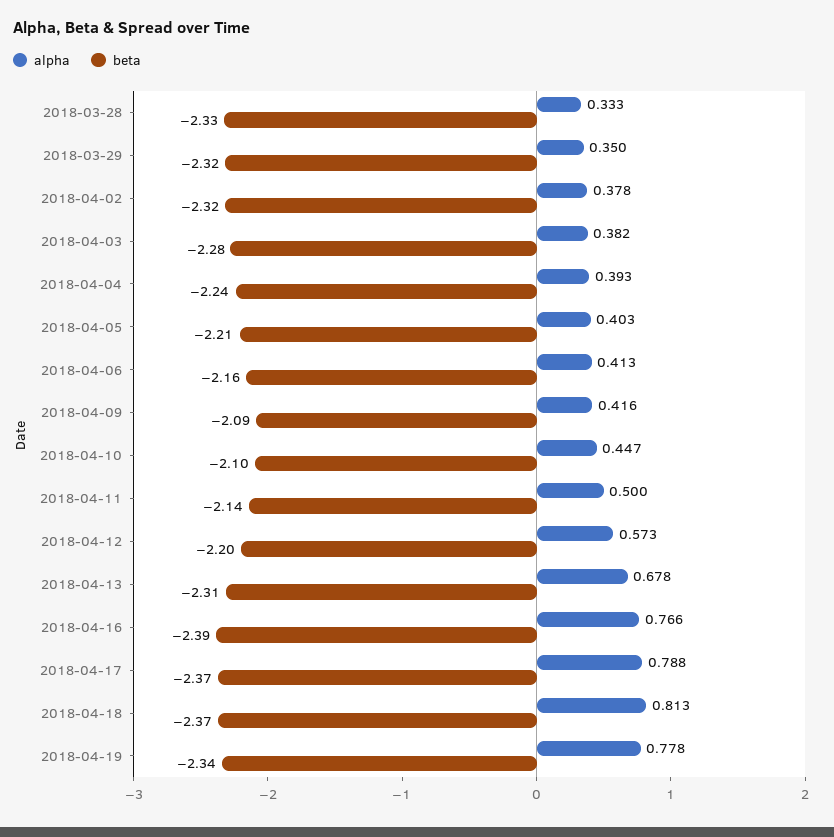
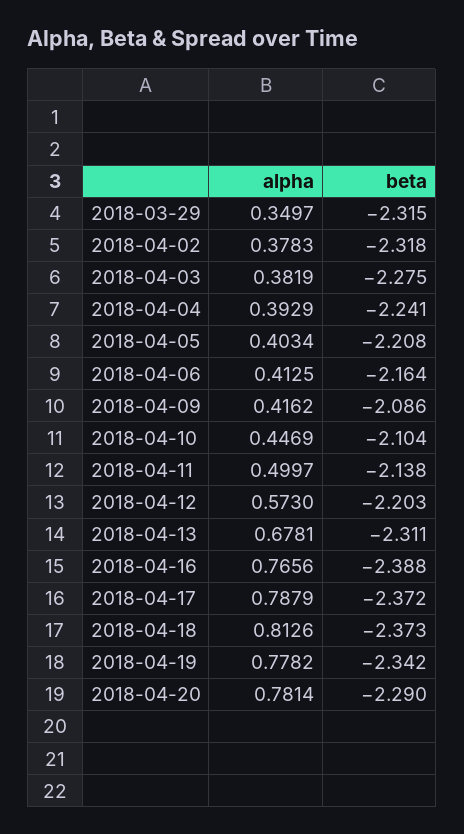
alpha, 2018-03-28: 0.333 -> none
beta, 2018-03-28: -2.33 -> none
alpha, 2018-04-20: none -> 0.7814
beta, 2018-04-20: none -> -2.29

